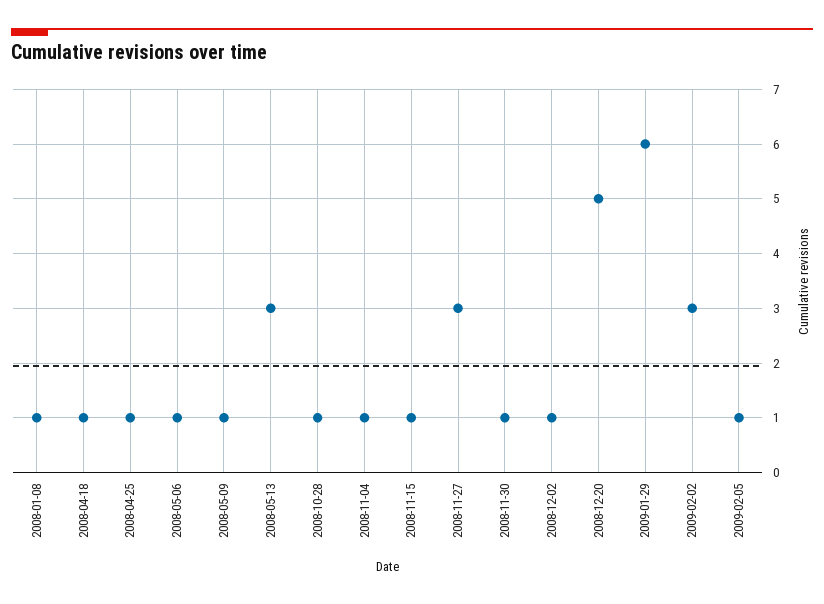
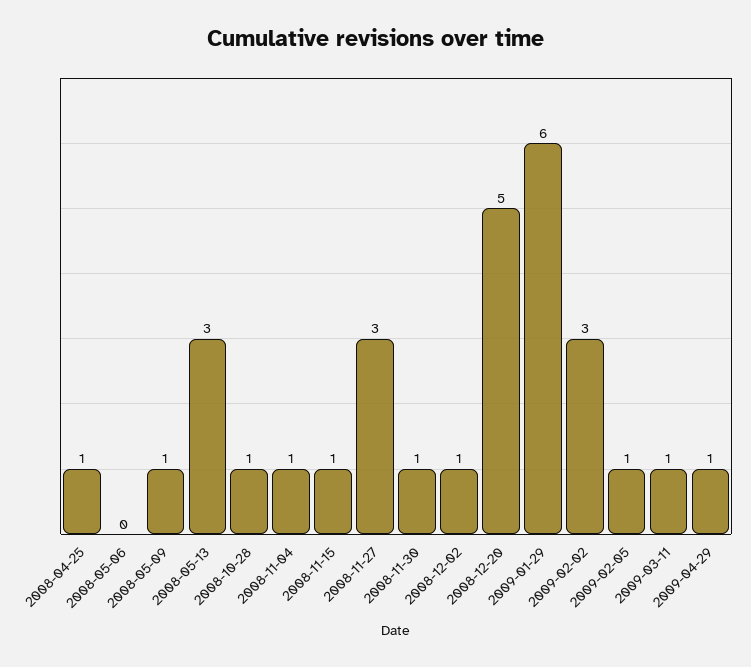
2008-01-08: 1 -> none
2008-04-18: 1 -> none
2008-05-06: 1 -> 0
2009-03-11: none -> 1
2009-04-29: none -> 1

